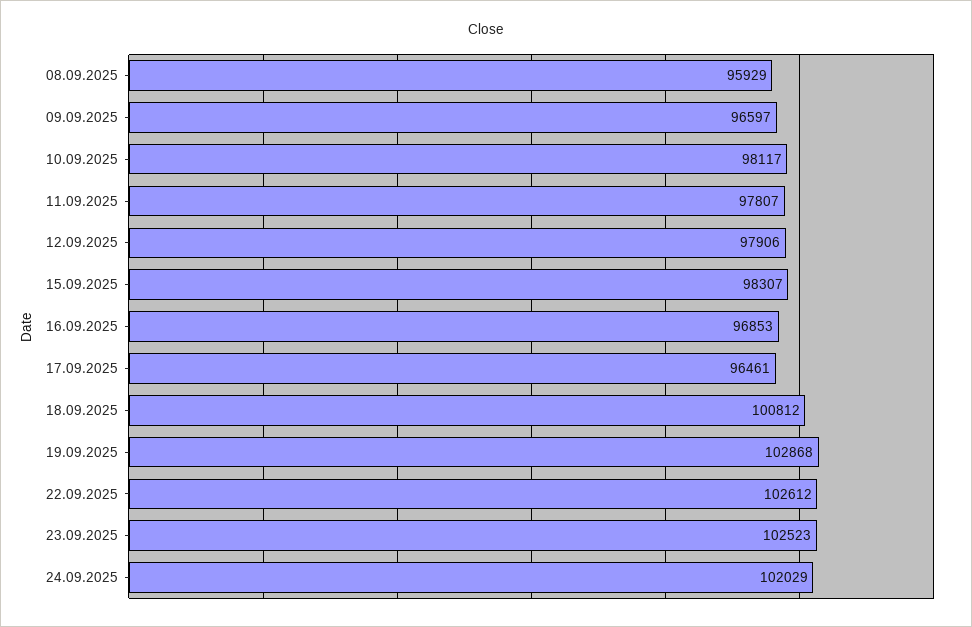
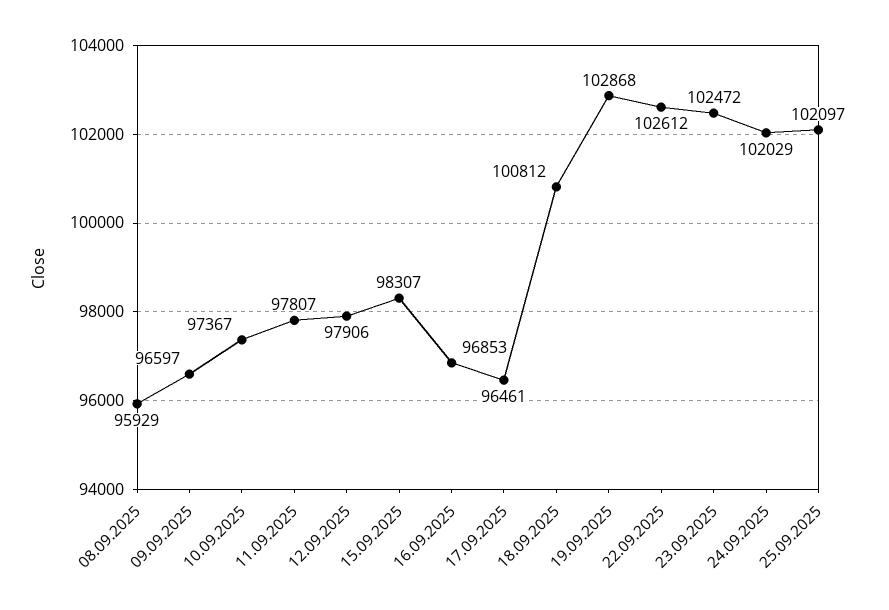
10.09.2025: 98117 -> 97367
23.09.2025: 102523 -> 102472
25.09.2025: none -> 102097

